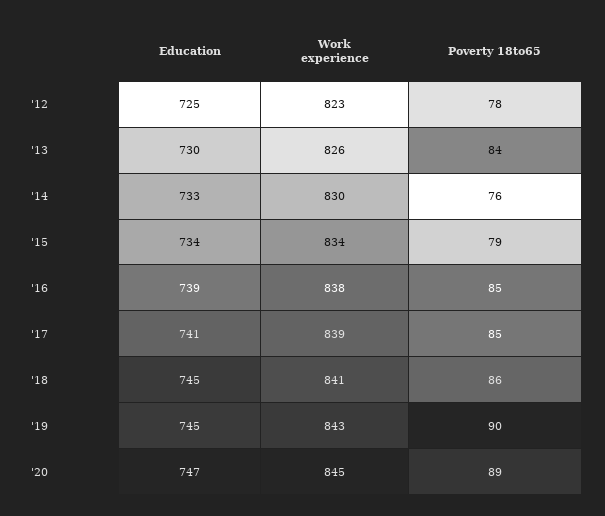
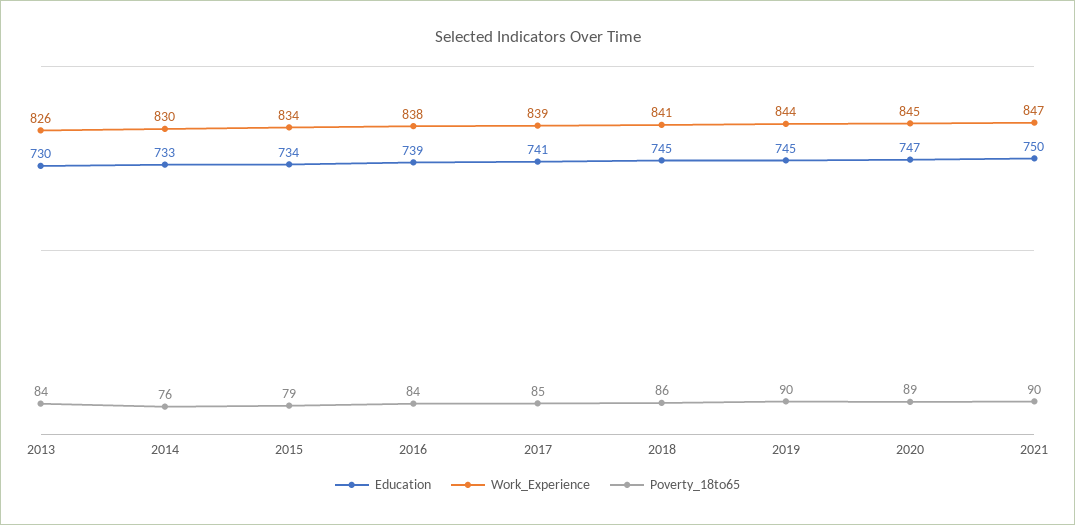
Education, '12: 725 -> none
Work experience, '12: 823 -> none
Poverty 18to65, '12: 78 -> none
Poverty 18to65, '16: 85 -> 84
Work experience, '19: 843 -> 844
Education, 2021: none -> 750
Work experience, 2021: none -> 847
Poverty 18to65, 2021: none -> 90

